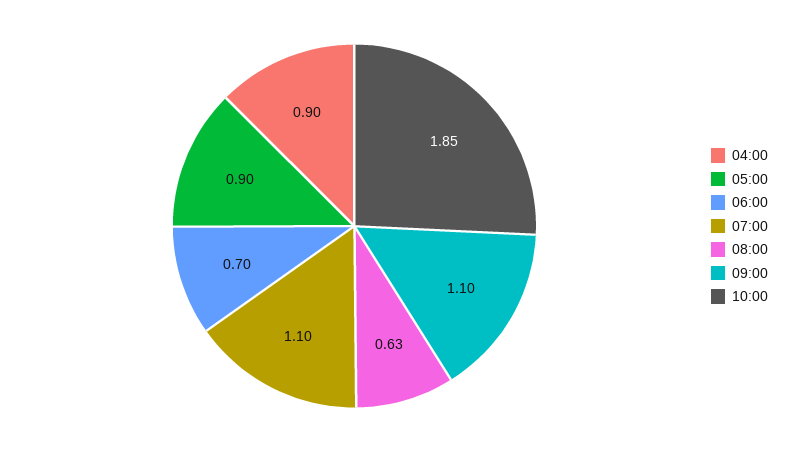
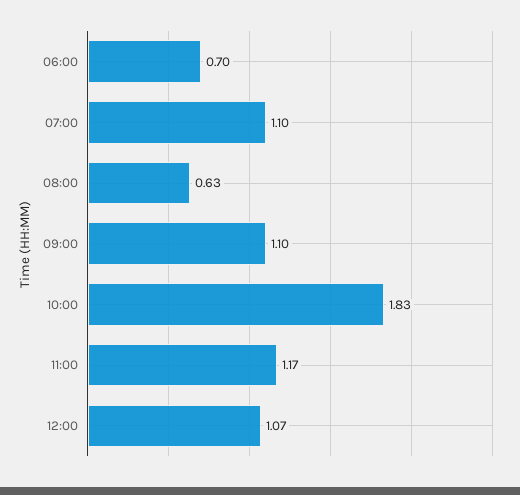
04:00: 0.9 -> none
05:00: 0.9 -> none
10:00: 1.85 -> 1.83
11:00: none -> 1.17
12:00: none -> 1.07

